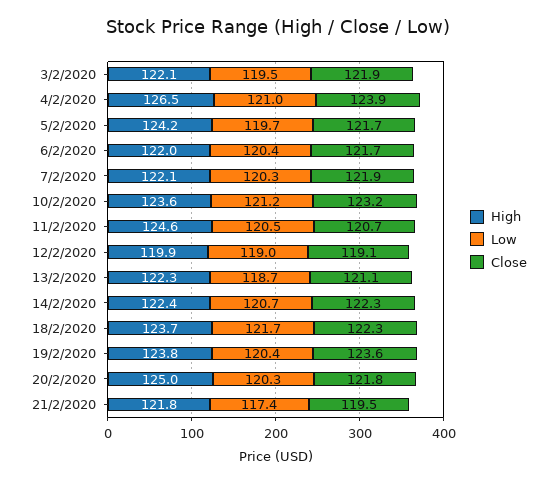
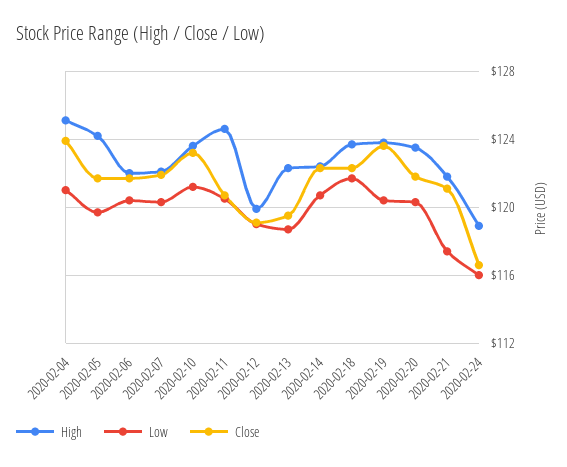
High, 3/2/2020: 122.1 -> none
Low, 3/2/2020: 119.5 -> none
Close, 3/2/2020: 121.9 -> none
High, 4/2/2020: 126.5 -> 125
Close, 13/2/2020: 121.1 -> 119.5
High, 20/2/2020: 125 -> 123.5
Close, 21/2/2020: 119.5 -> 121
High, 2020-02-24: none -> 119
Low, 2020-02-24: none -> 116
Close, 2020-02-24: none -> 116.5

